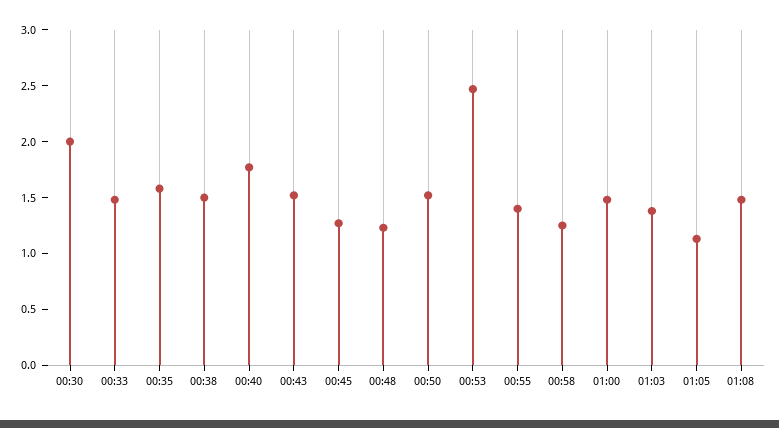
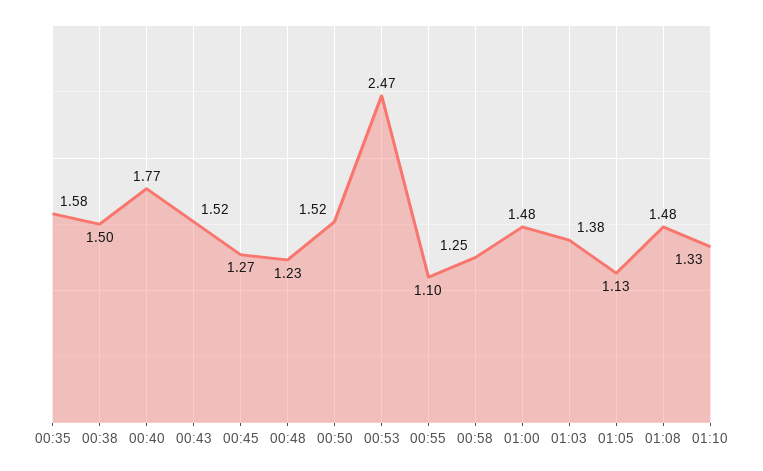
00:30: 2 -> none
00:33: 1.5 -> none
00:55: 1.4 -> 1.1
01:10: none -> 1.33

